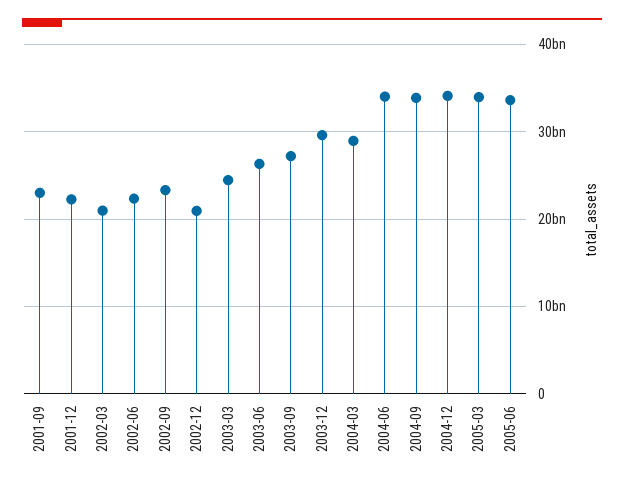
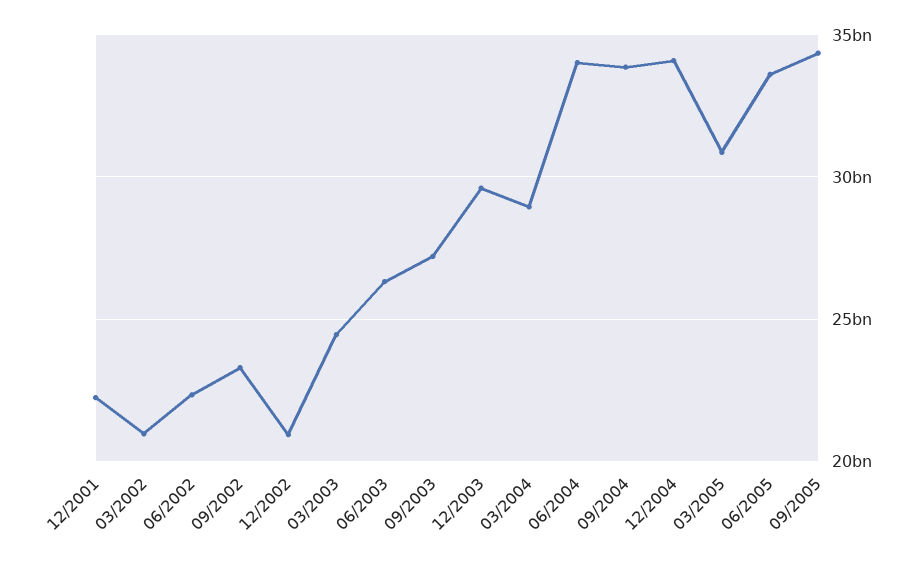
2001-09: 23000000000 -> none
2005-03: 34000000000 -> 31000000000
09/2005: none -> 34500000000

